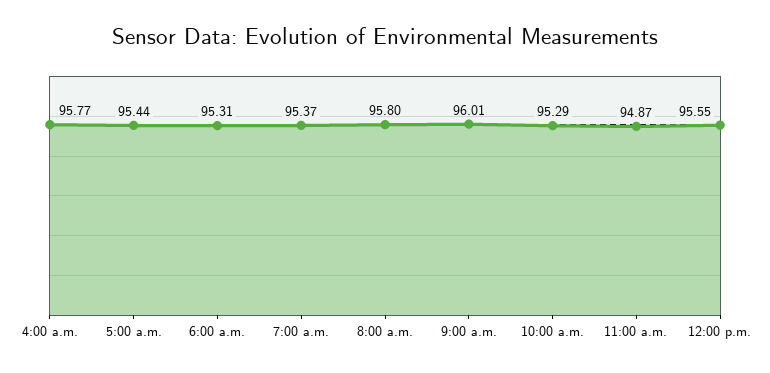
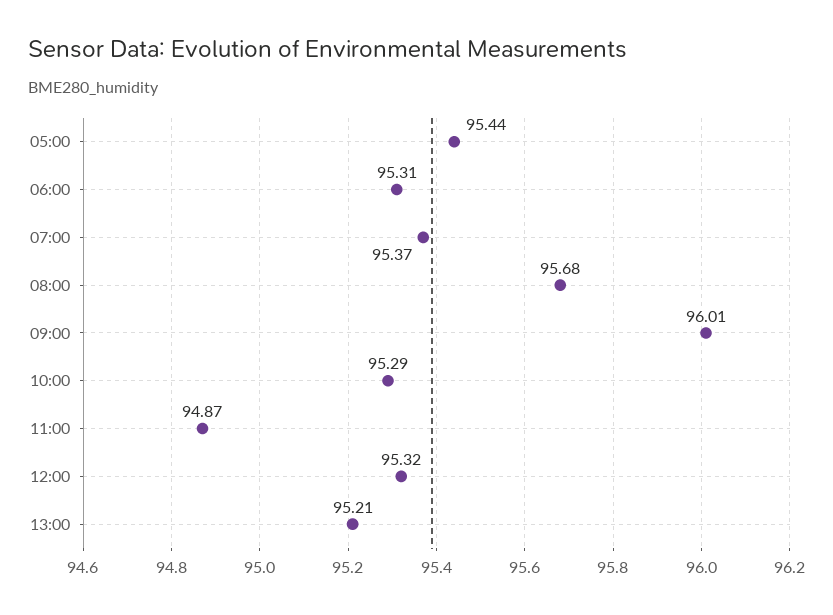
4:00 a.m.: 95.77 -> none
8:00 a.m.: 95.8 -> 95.68
12:00 p.m.: 95.55 -> 95.32
13:00: none -> 95.21

